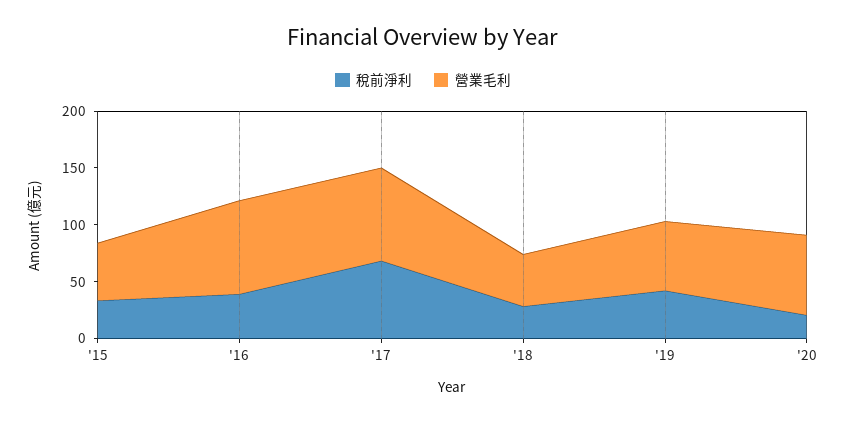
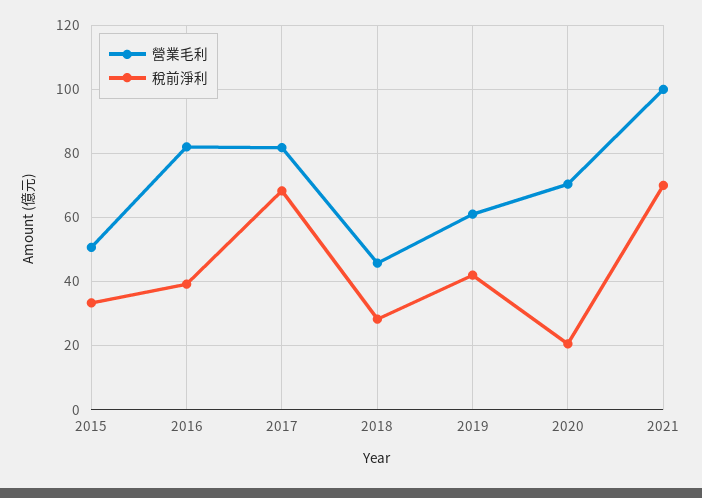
營業毛利, 2021: none -> 100
稅前淨利, 2021: none -> 70

